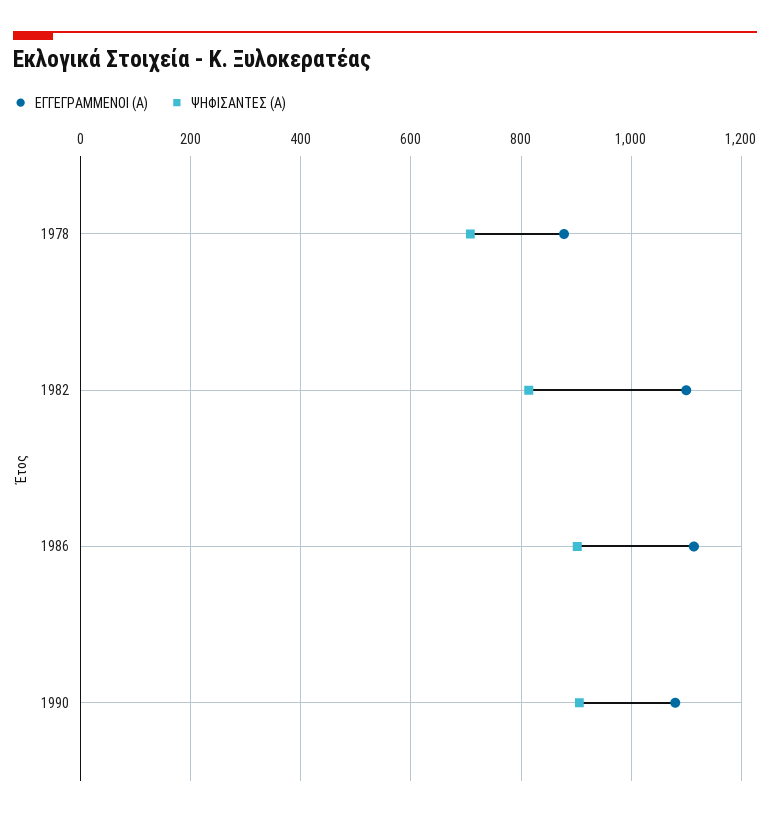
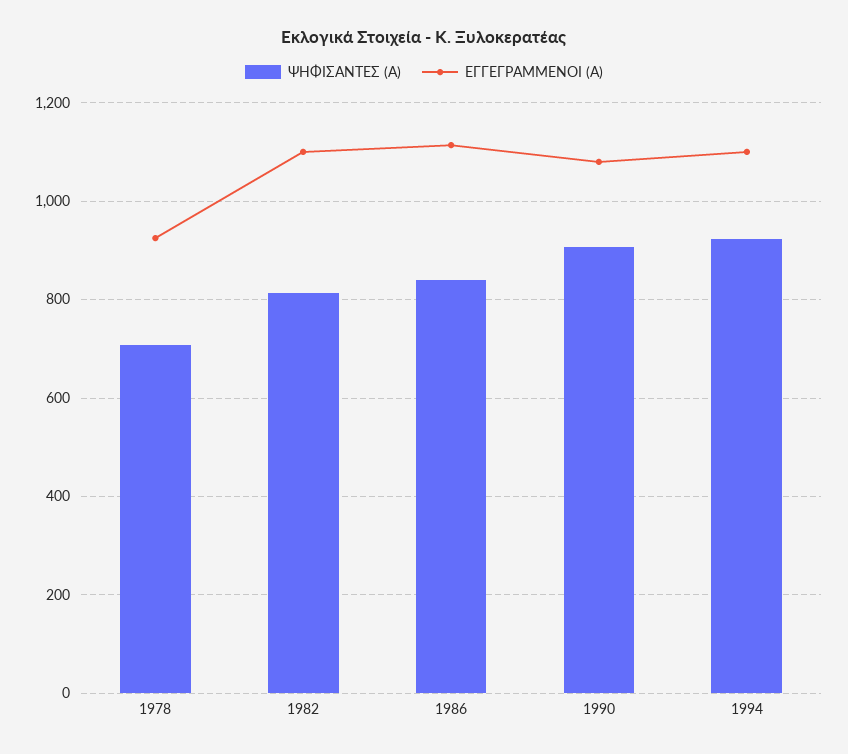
ΕΓΓΕΓΡΑΜΜΕΝΟΙ (Α), 1978: 880 -> 920
ΨΗΦΙΣΑΝΤΕΣ (Α), 1986: 900 -> 840
ΨΗΦΙΣΑΝΤΕΣ (Α), 1994: none -> 920
ΕΓΓΕΓΡΑΜΜΕΝΟΙ (Α), 1994: none -> 1100

